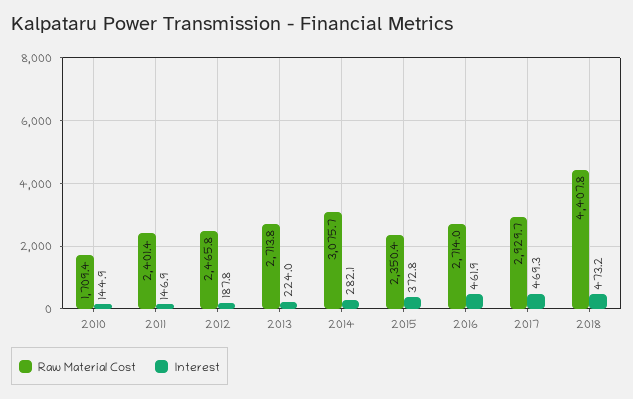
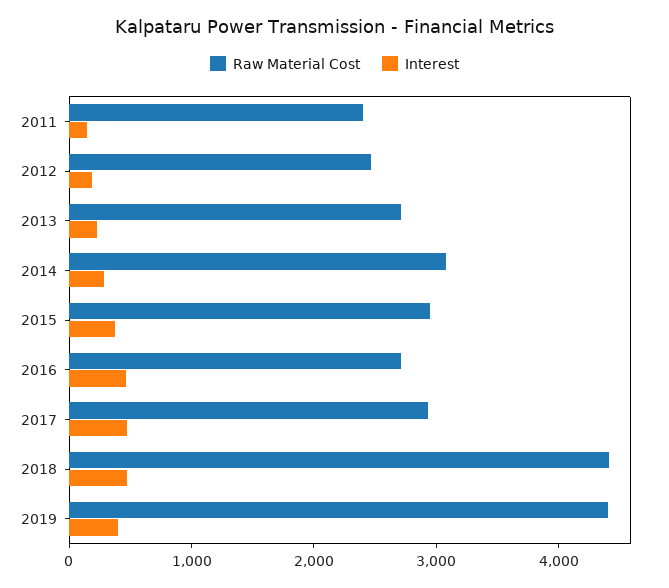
Raw Material Cost, 2010: 1709.4 -> none
Interest, 2010: 144.9 -> none
Raw Material Cost, 2015: 2350.4 -> 3000
Raw Material Cost, 2019: none -> 4400
Interest, 2019: none -> 400

